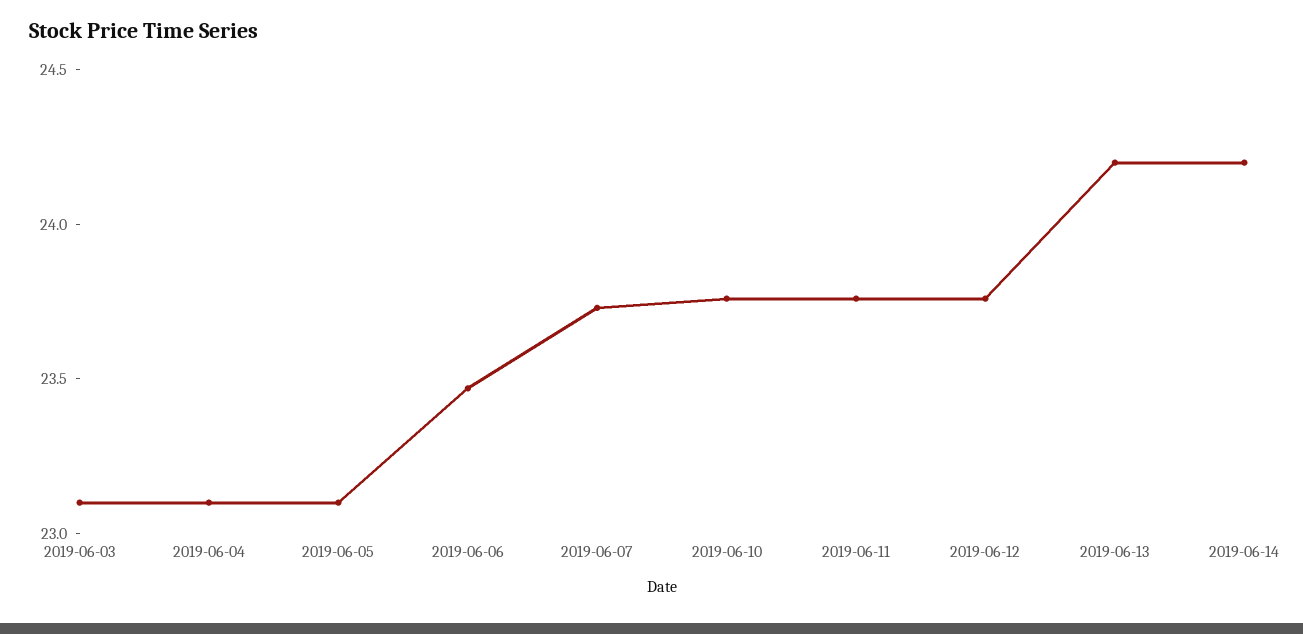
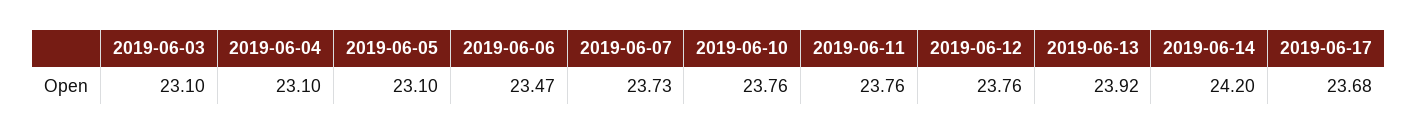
2019-06-13: 24.2 -> 23.92
2019-06-17: none -> 23.68

